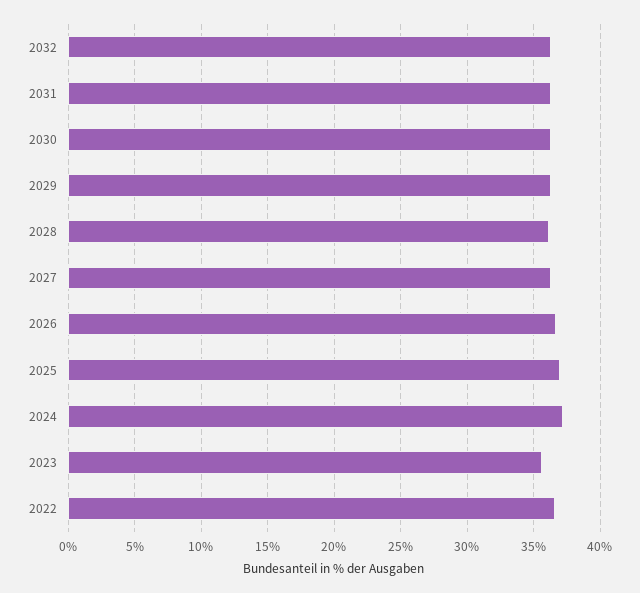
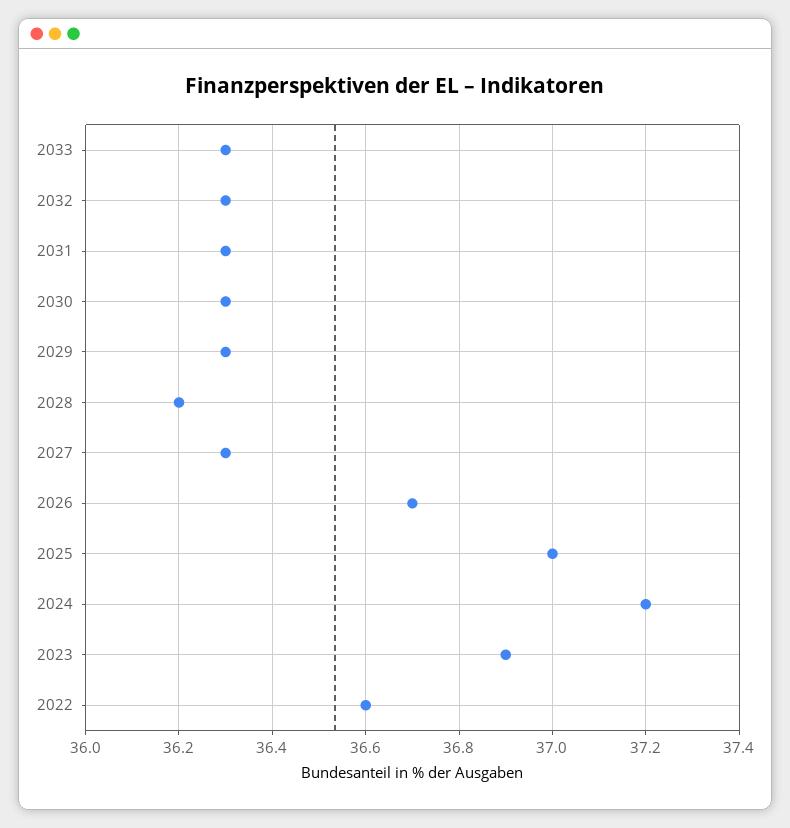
2023: 35.5 -> 36.9
2033: none -> 36.3

